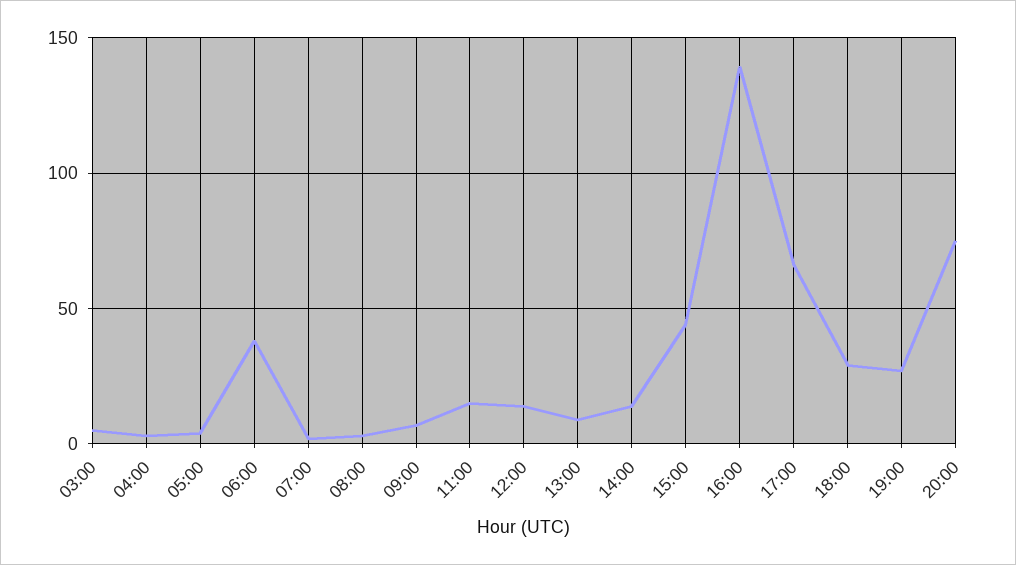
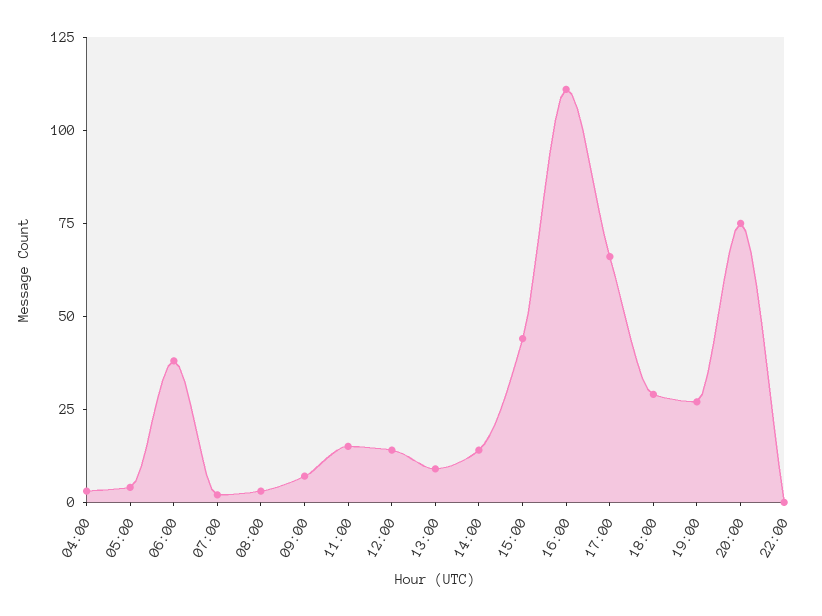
03:00: 5 -> none
16:00: 140 -> 110
22:00: none -> 0

